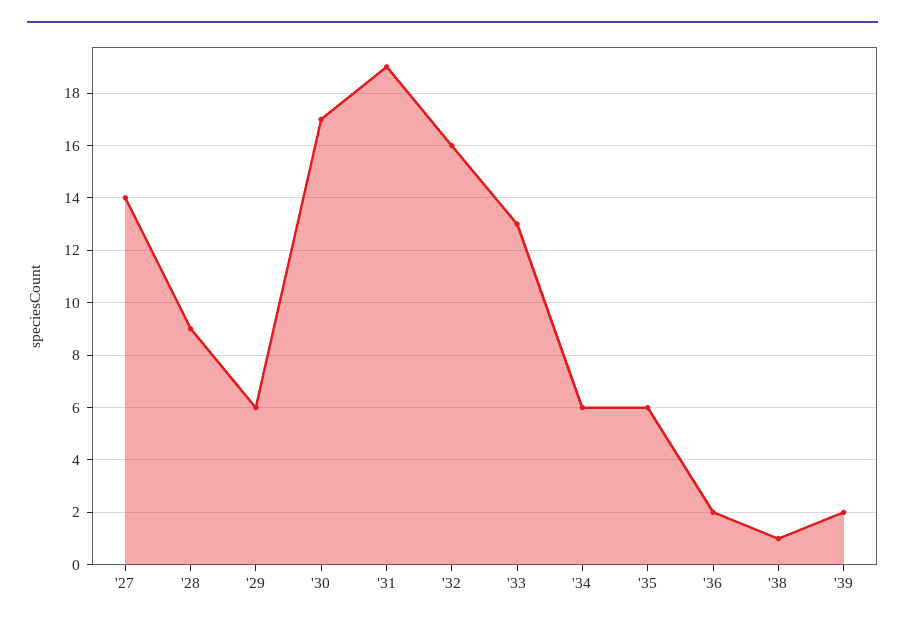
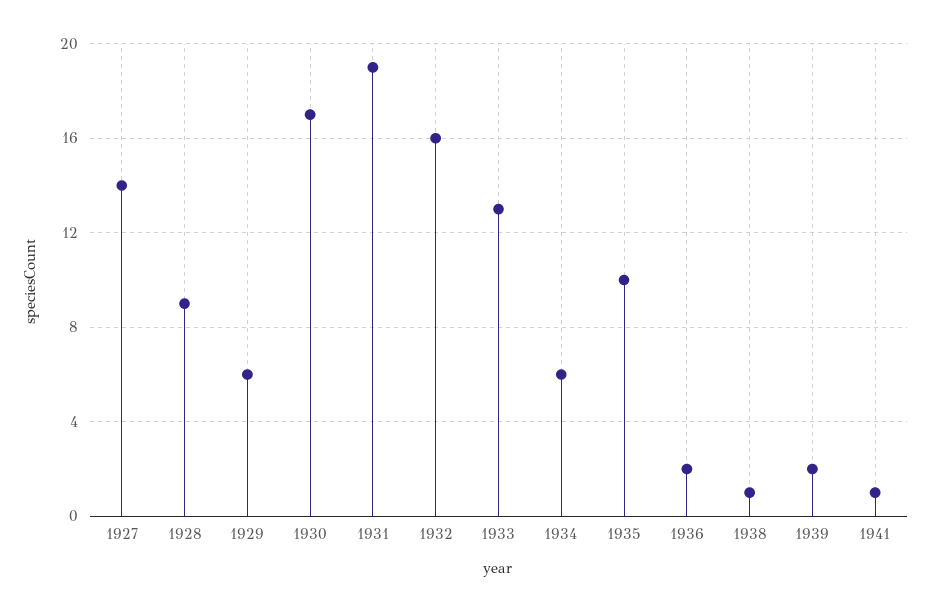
'35: 6 -> 10
1941: none -> 1

